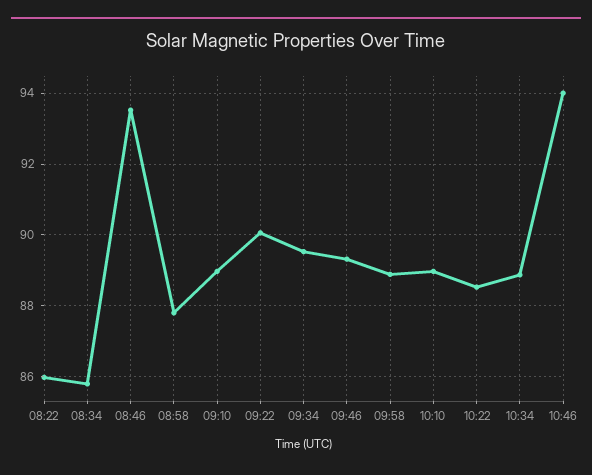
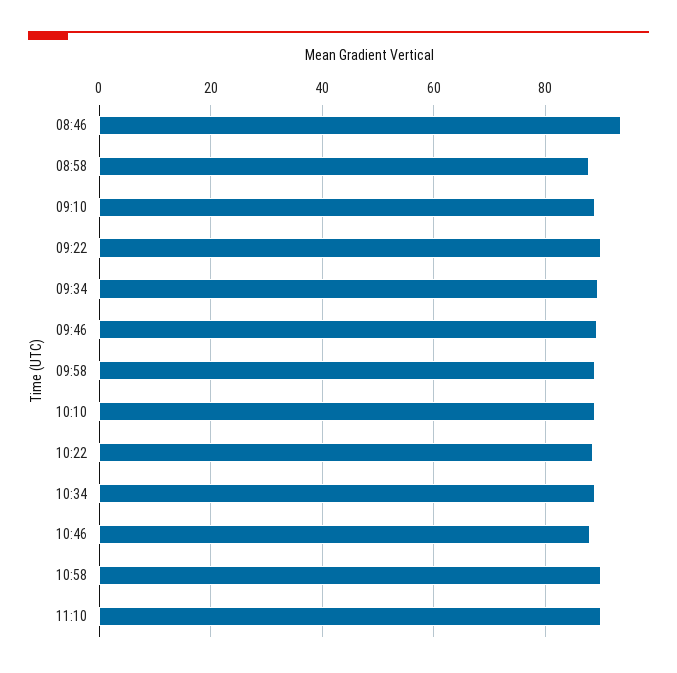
08:22: 86 -> none
08:34: 85.8 -> none
10:46: 94 -> 88
10:58: none -> 90
11:10: none -> 90

